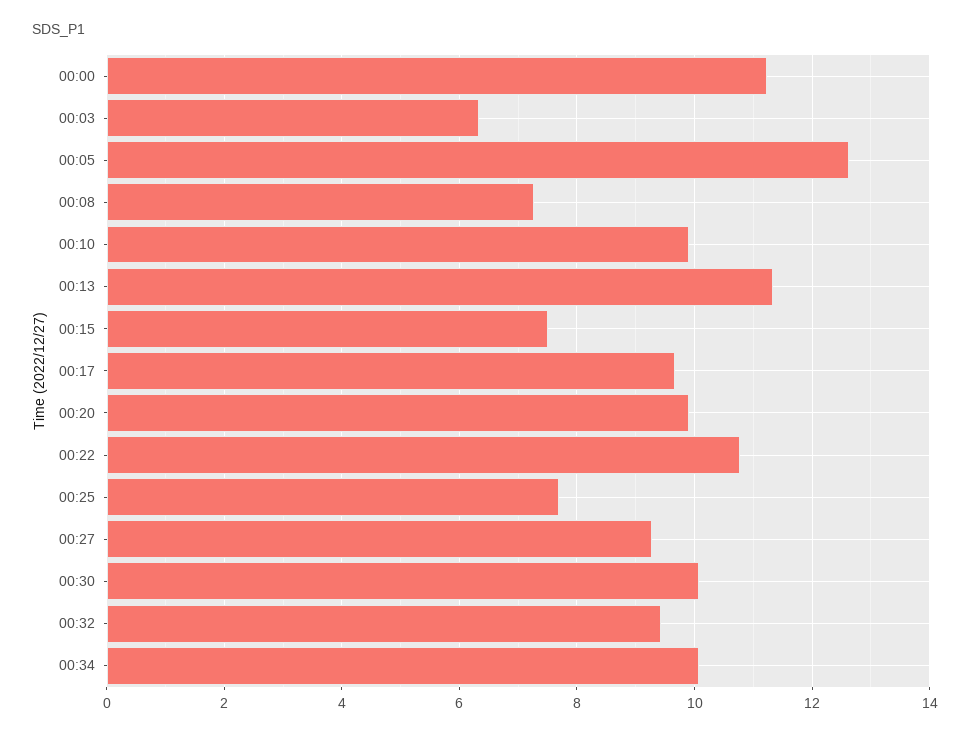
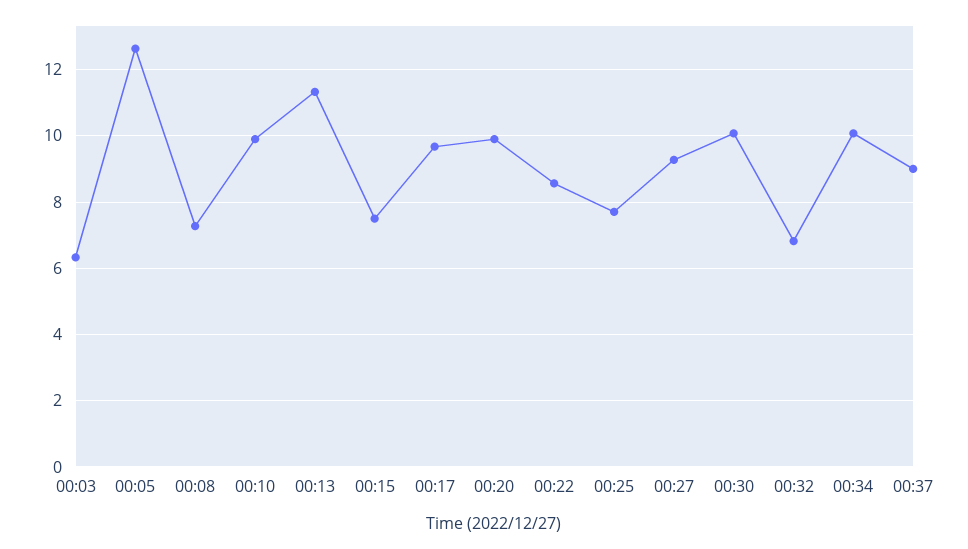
00:00: 11.2 -> none
00:22: 10.8 -> 8.6
00:32: 9.4 -> 6.8
00:37: none -> 9

